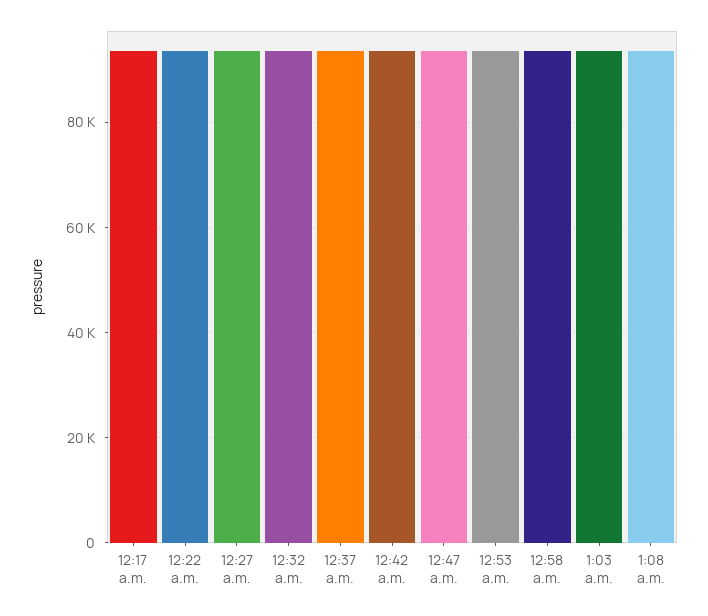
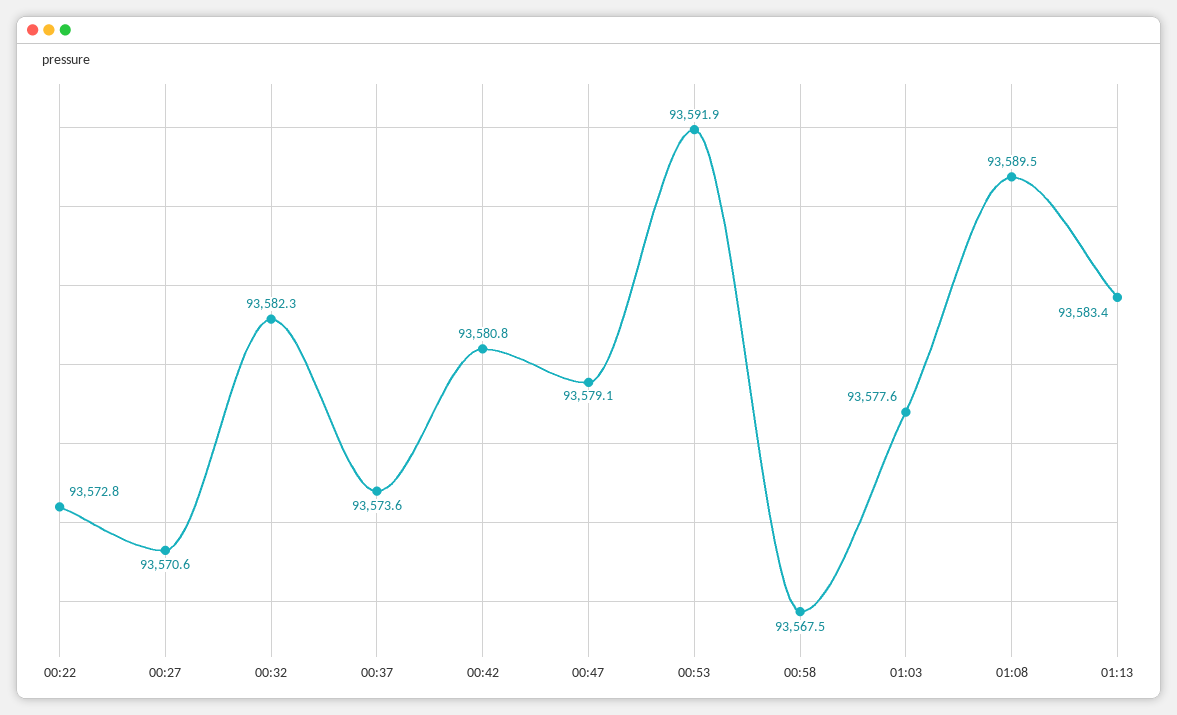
12:17 a.m.: 94000 -> none
01:13: none -> 93583.4

